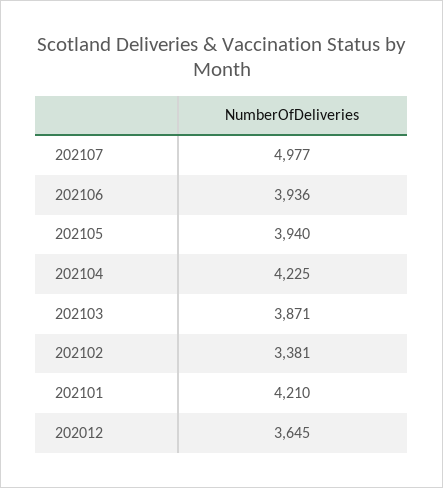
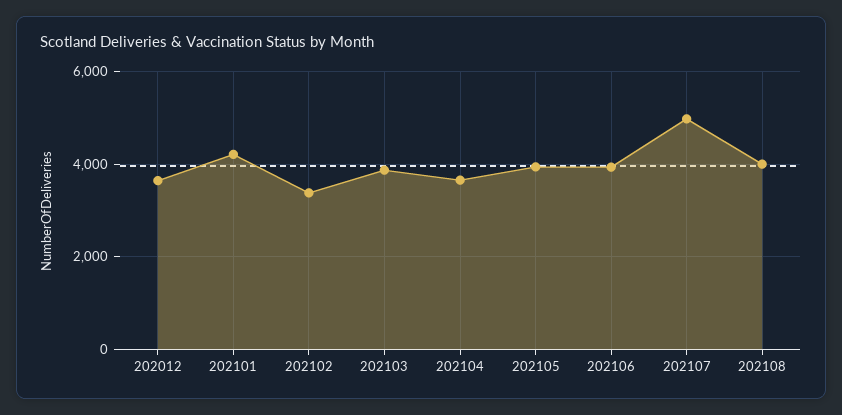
202104: 4225 -> 3600
202108: none -> 4000

